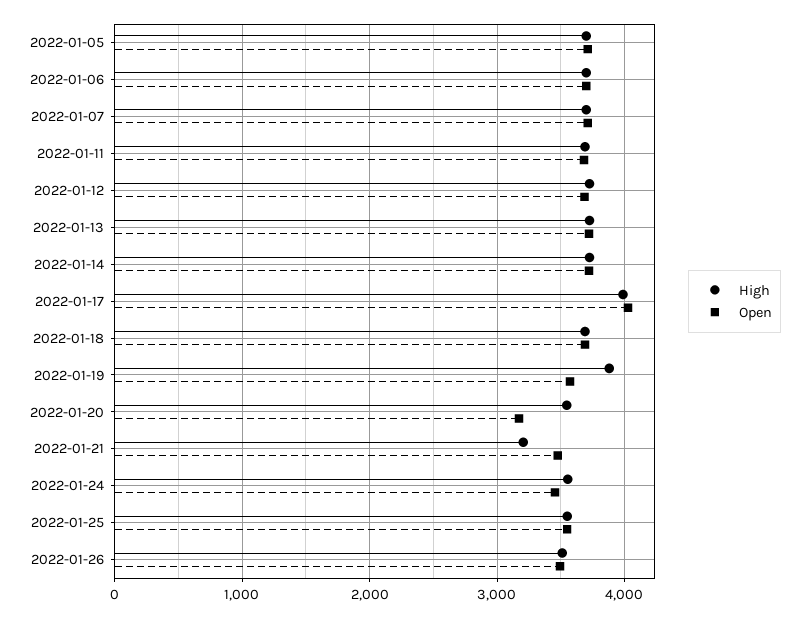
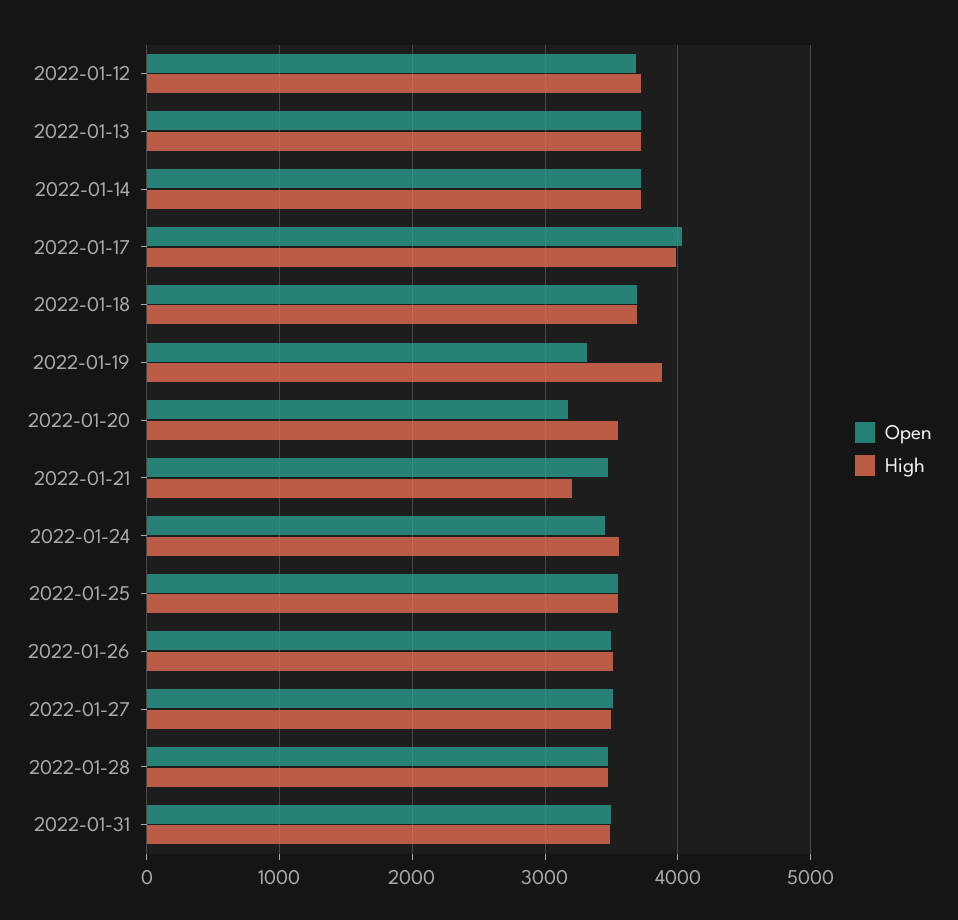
High, 2022-01-05: 3700 -> none
Open, 2022-01-05: 3700 -> none
High, 2022-01-06: 3700 -> none
Open, 2022-01-06: 3700 -> none
High, 2022-01-07: 3700 -> none
Open, 2022-01-07: 3700 -> none
High, 2022-01-11: 3700 -> none
Open, 2022-01-11: 3700 -> none
Open, 2022-01-19: 3600 -> 3300
Open, 2022-01-27: none -> 3500
High, 2022-01-27: none -> 3500
Open, 2022-01-28: none -> 3500
High, 2022-01-28: none -> 3500
Open, 2022-01-31: none -> 3500
High, 2022-01-31: none -> 3500

